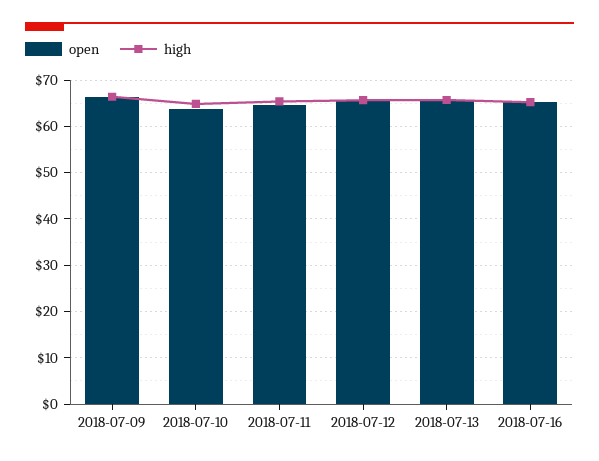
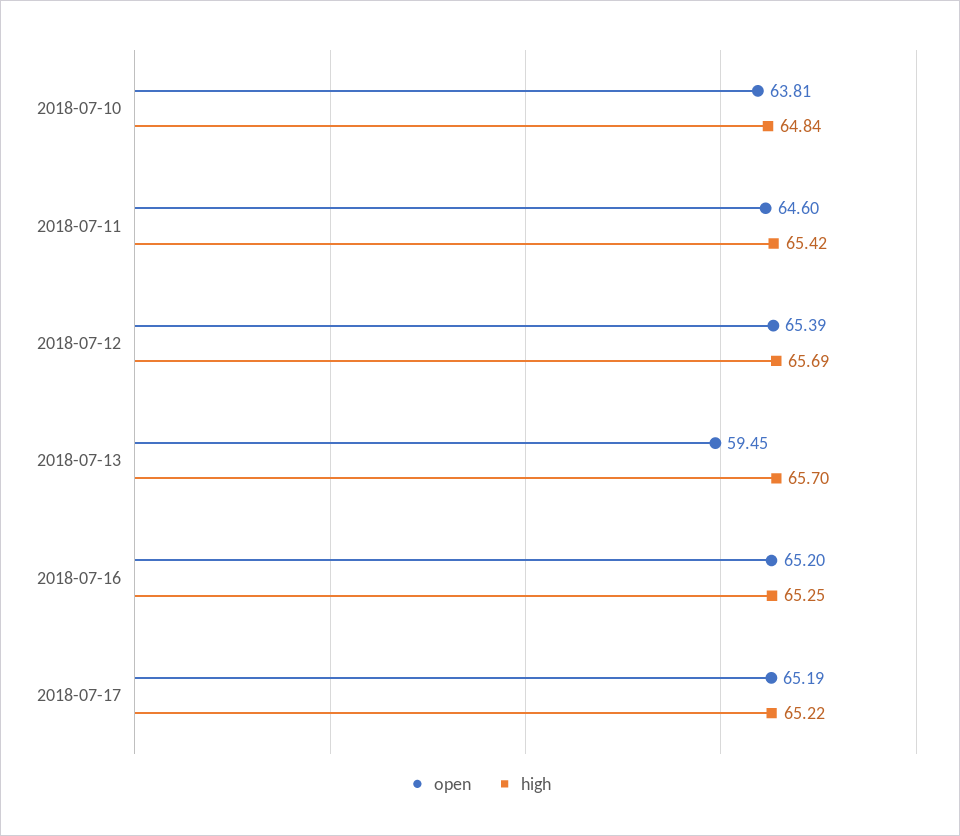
open, 2018-07-09: 66 -> none
high, 2018-07-09: 66 -> none
open, 2018-07-13: 66 -> 59.45
open, 2018-07-17: none -> 65.19
high, 2018-07-17: none -> 65.22

